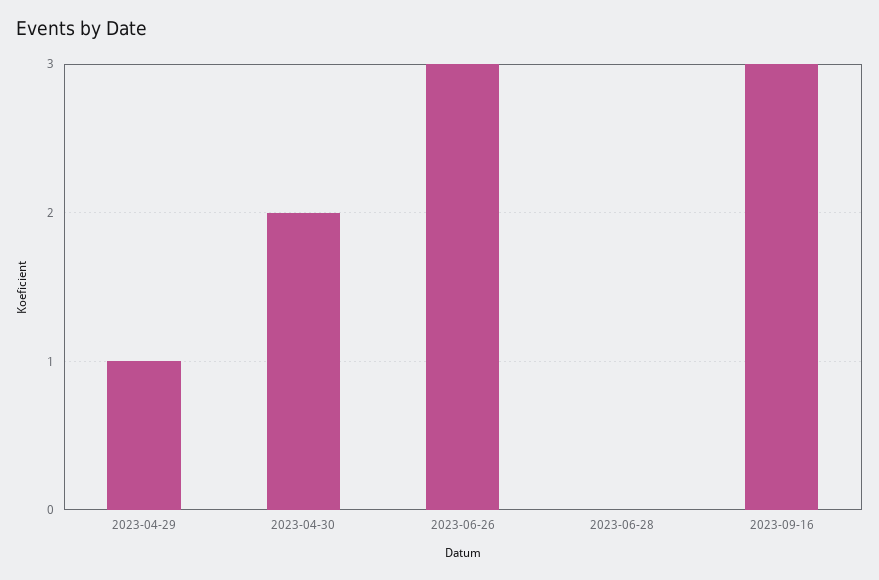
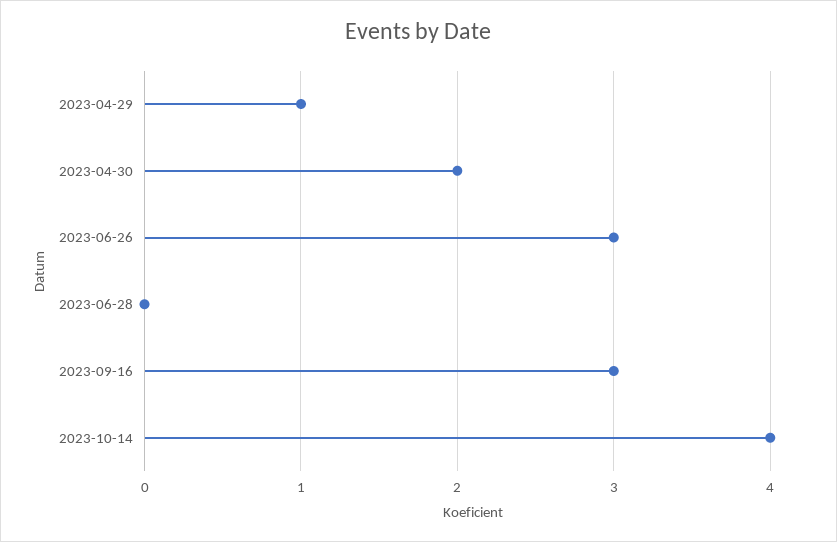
2023-10-14: none -> 4

